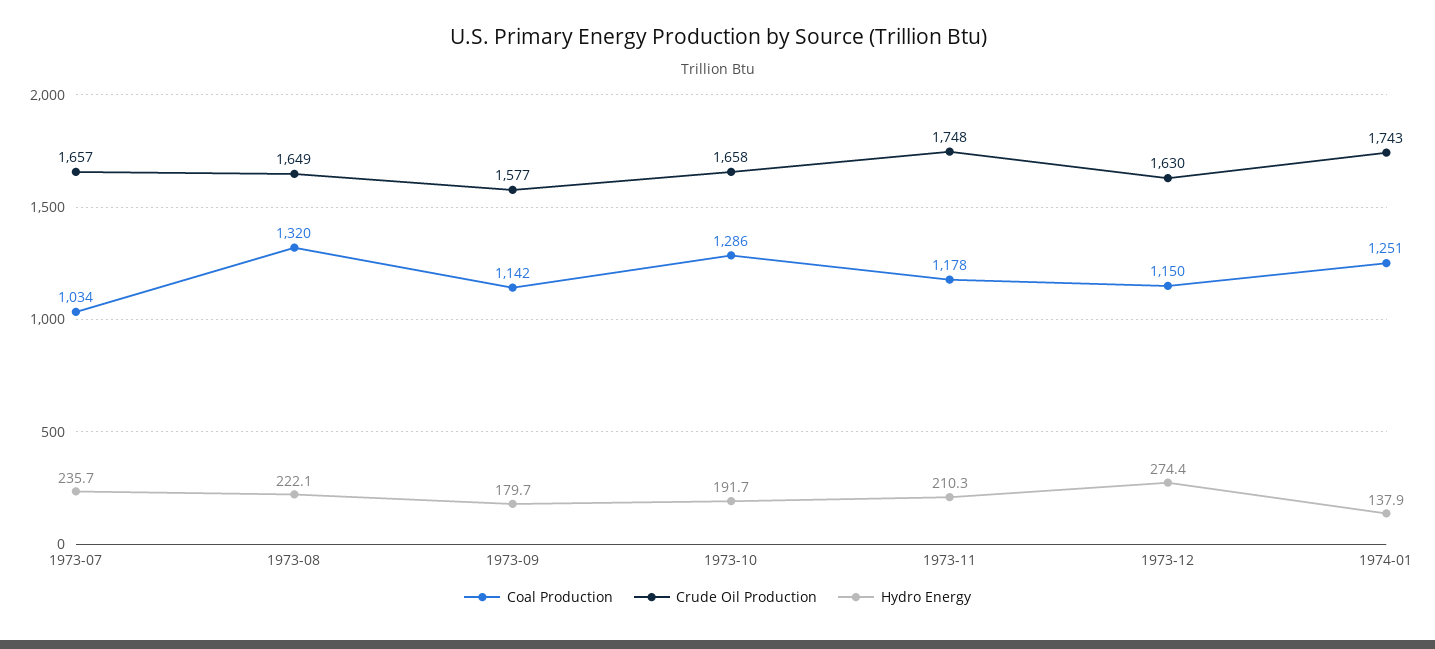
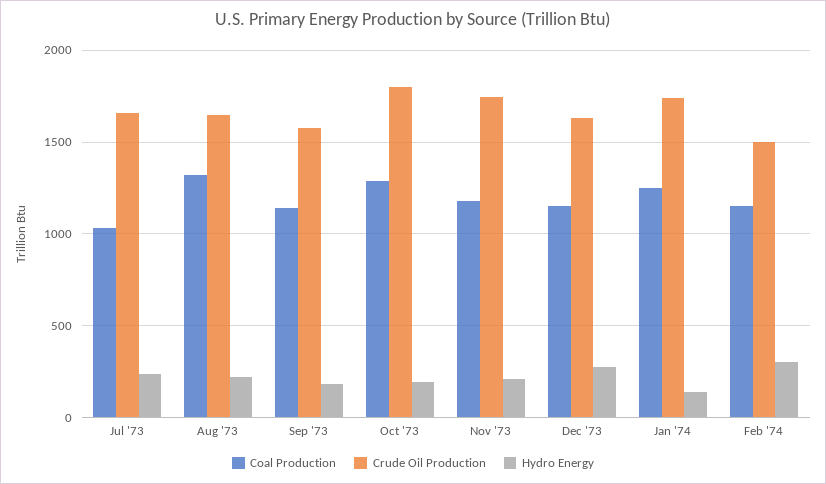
Crude Oil Production, 1973-10: 1658 -> 1800
Coal Production, Feb '74: none -> 1150
Crude Oil Production, Feb '74: none -> 1500
Hydro Energy, Feb '74: none -> 300

